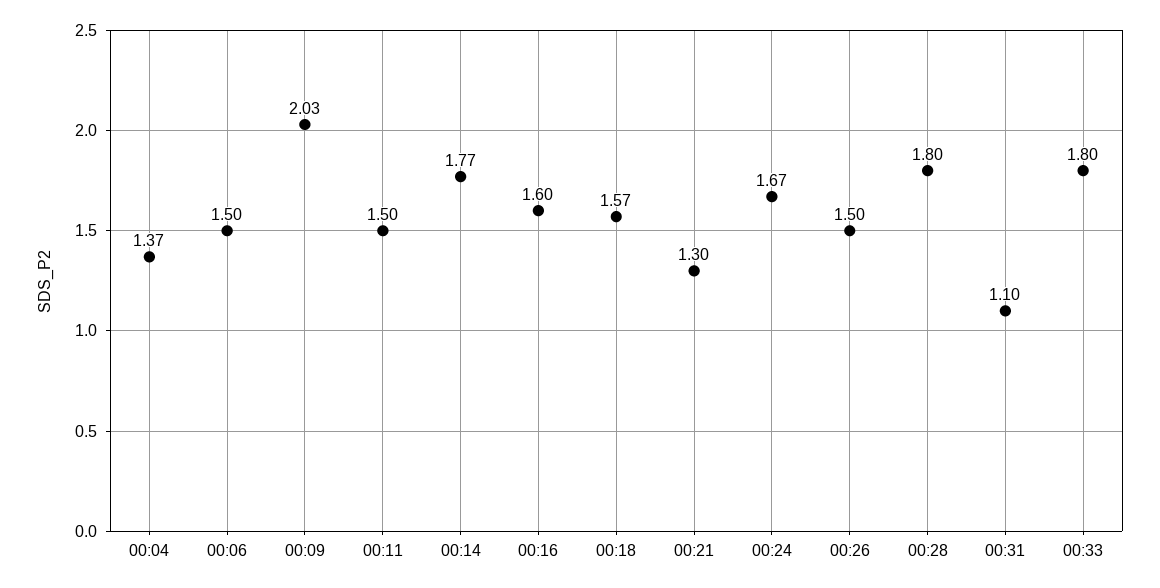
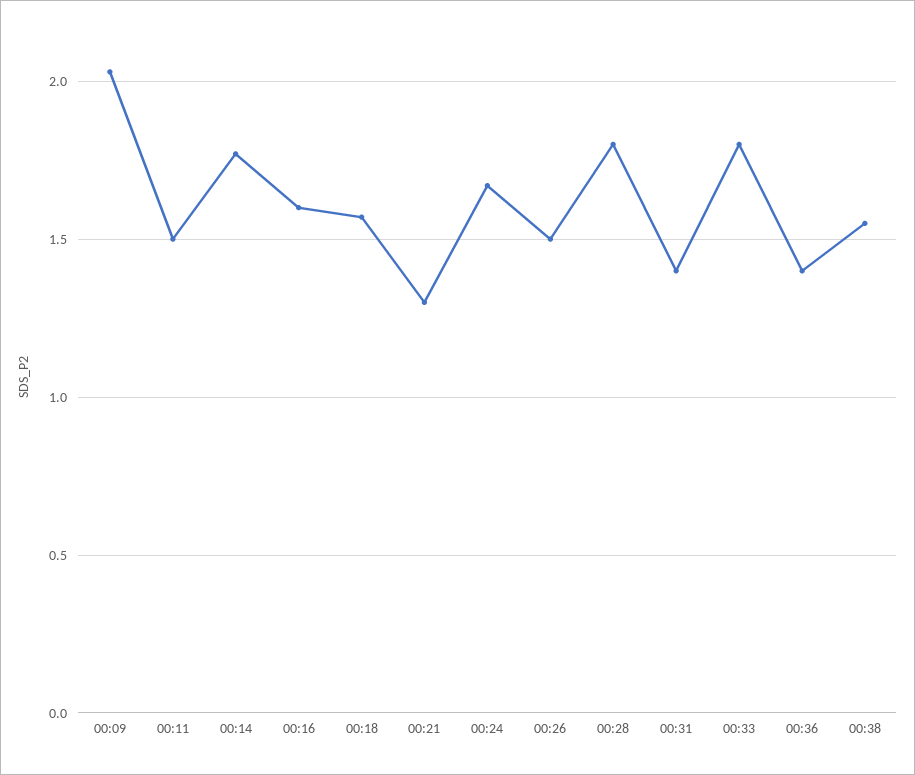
00:04: 1.37 -> none
00:06: 1.5 -> none
00:31: 1.1 -> 1.4
00:36: none -> 1.4
00:38: none -> 1.55

